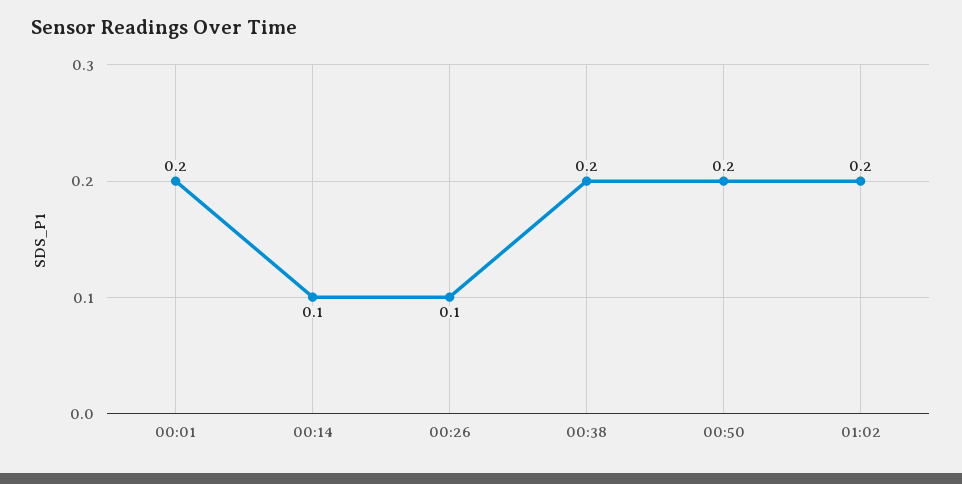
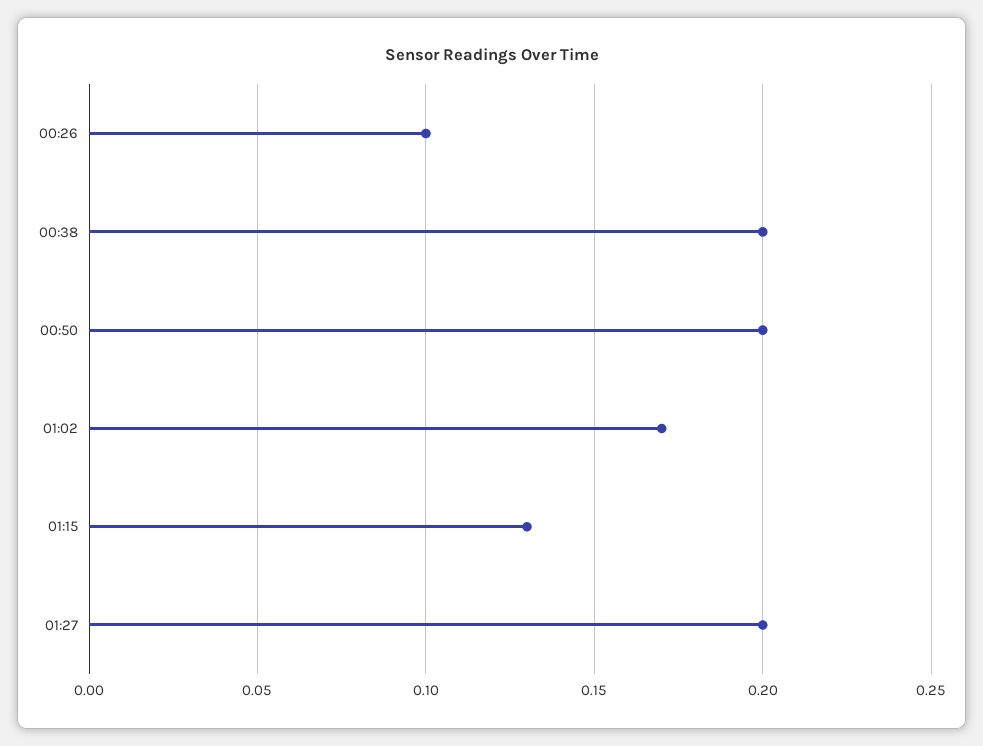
00:01: 0.2 -> none
00:14: 0.1 -> none
01:02: 0.2 -> 0.17
01:15: none -> 0.13
01:27: none -> 0.2

